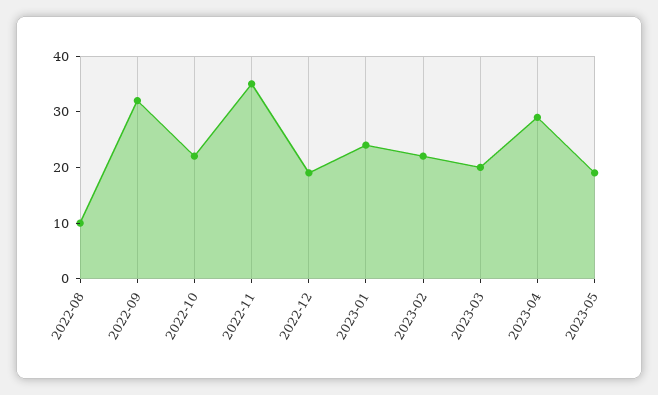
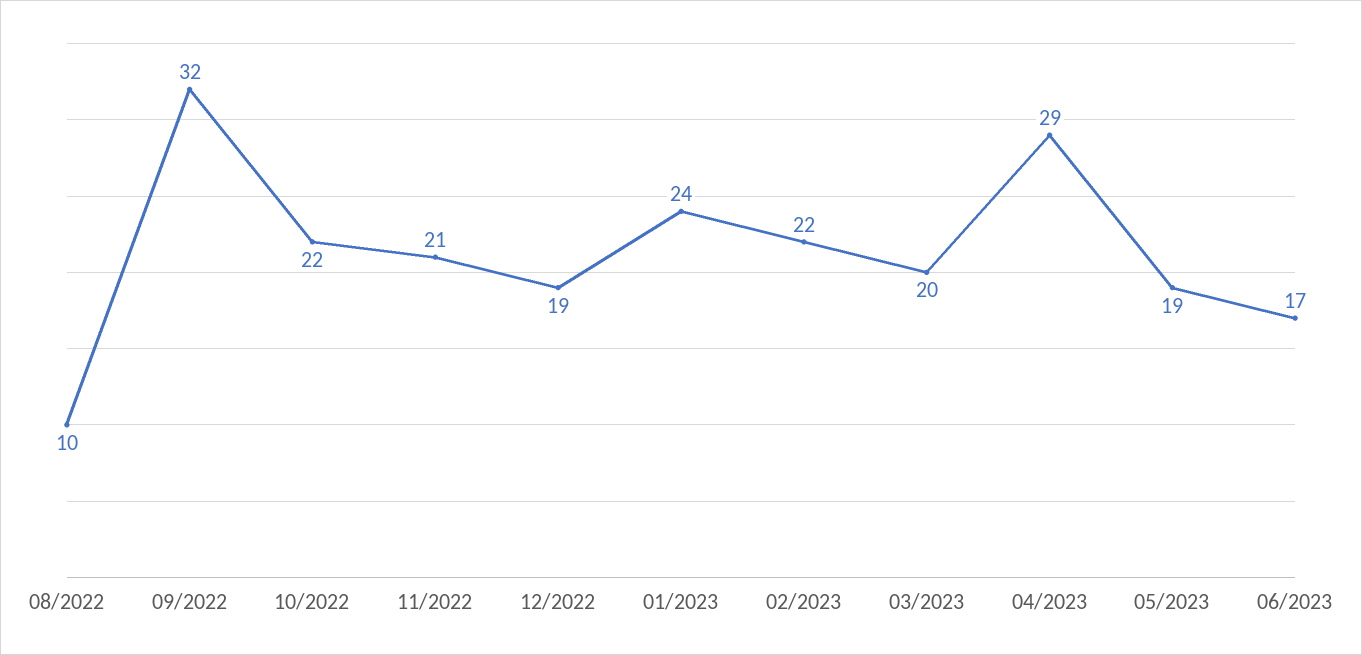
2022-11: 35 -> 21
06/2023: none -> 17

